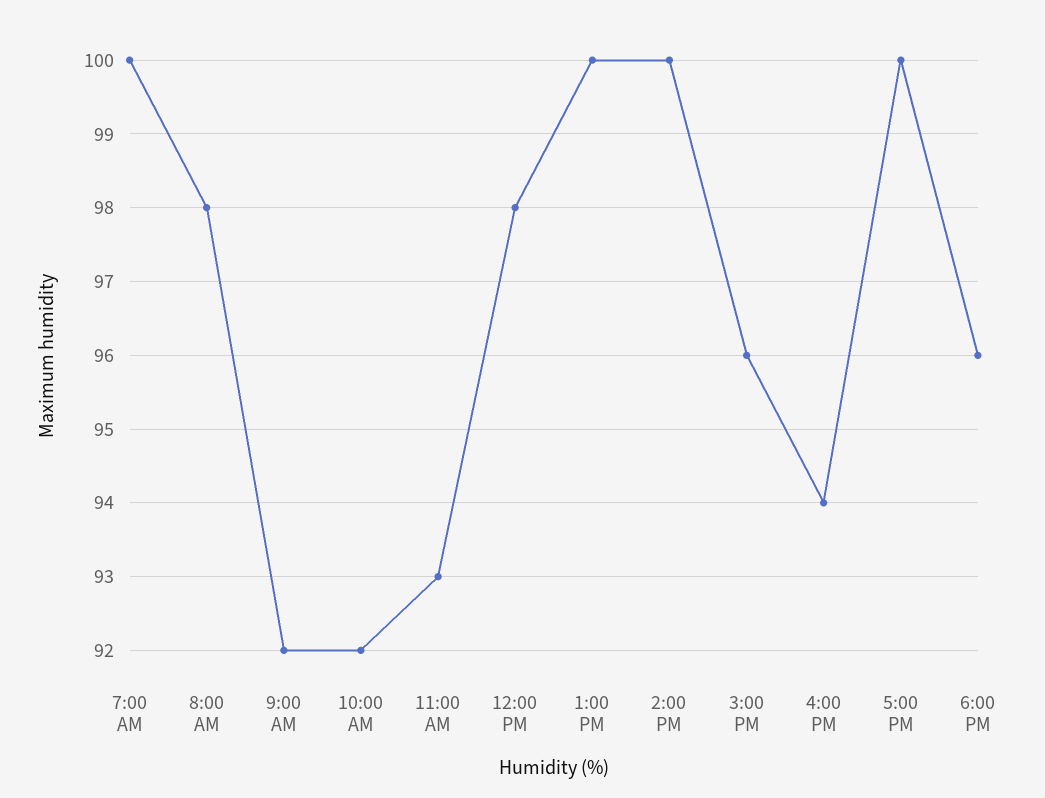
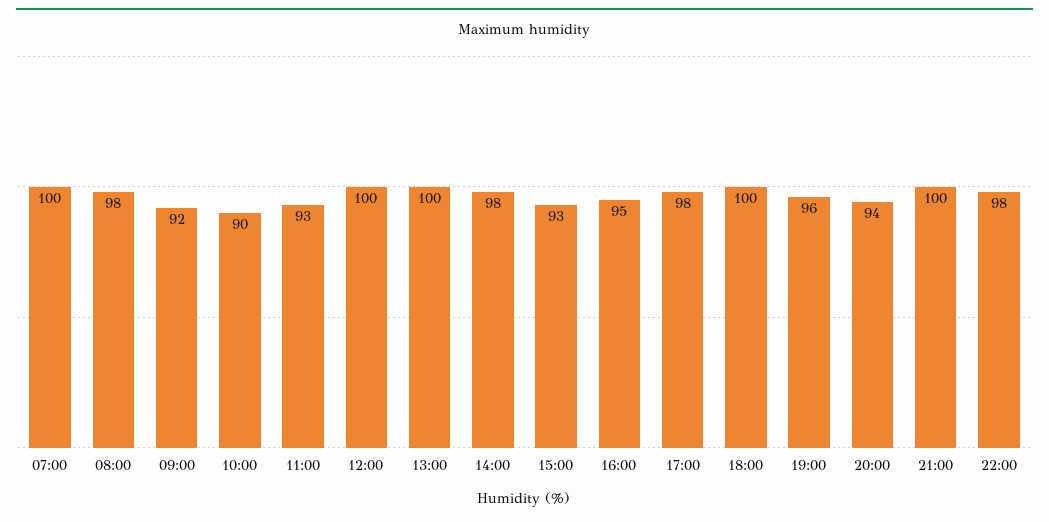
10:00 AM: 92 -> 90
12:00 PM: 98 -> 100
2:00 PM: 100 -> 98
3:00 PM: 96 -> 93
4:00 PM: 94 -> 95
5:00 PM: 100 -> 98
6:00 PM: 96 -> 100
19:00: none -> 96
20:00: none -> 94
21:00: none -> 100
22:00: none -> 98

